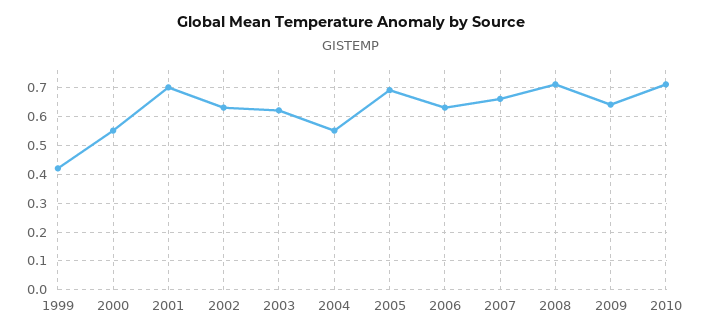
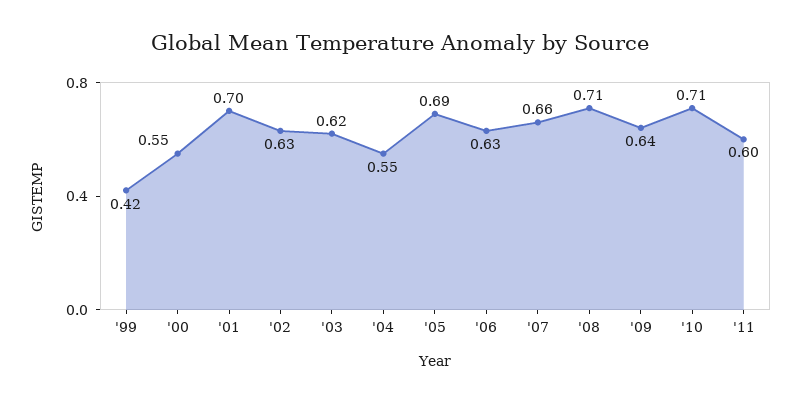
'11: none -> 0.6

